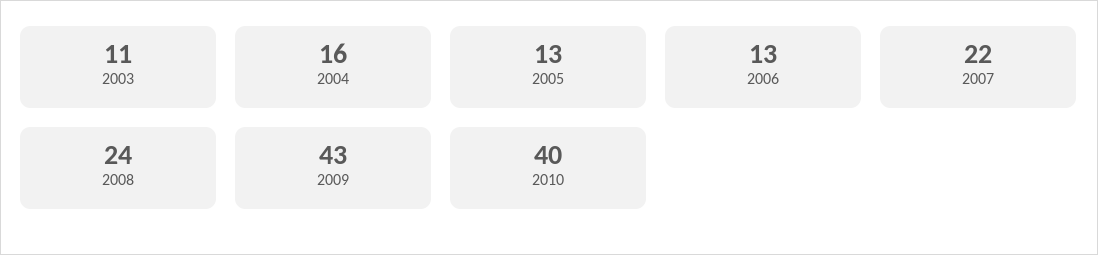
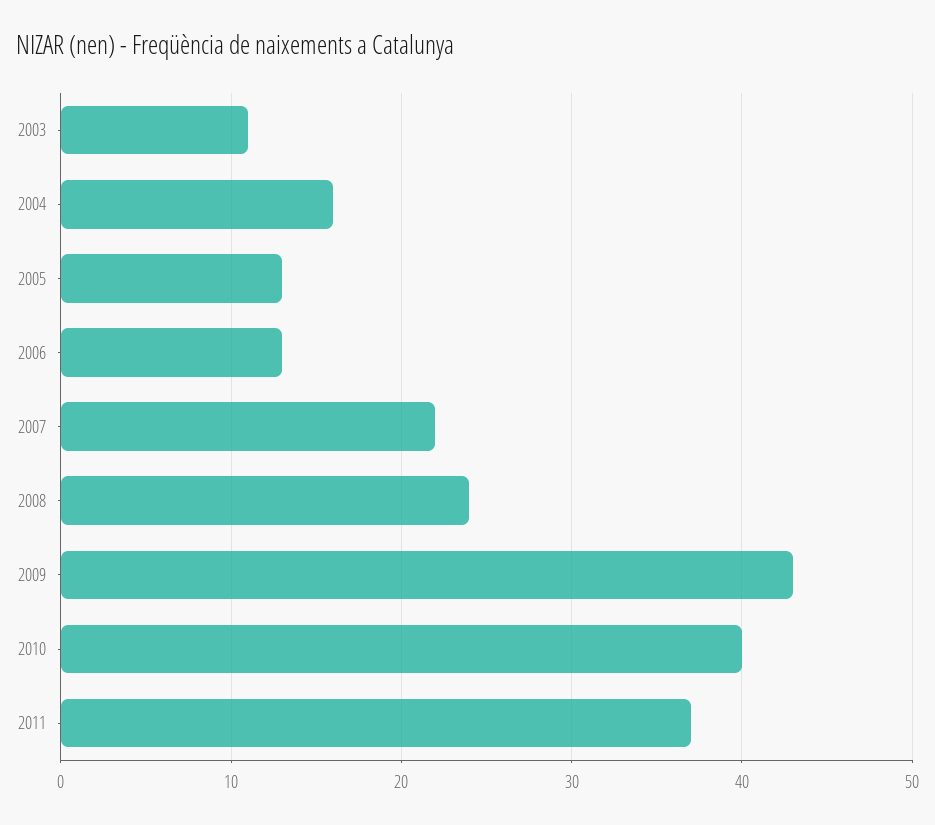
2011: none -> 37

